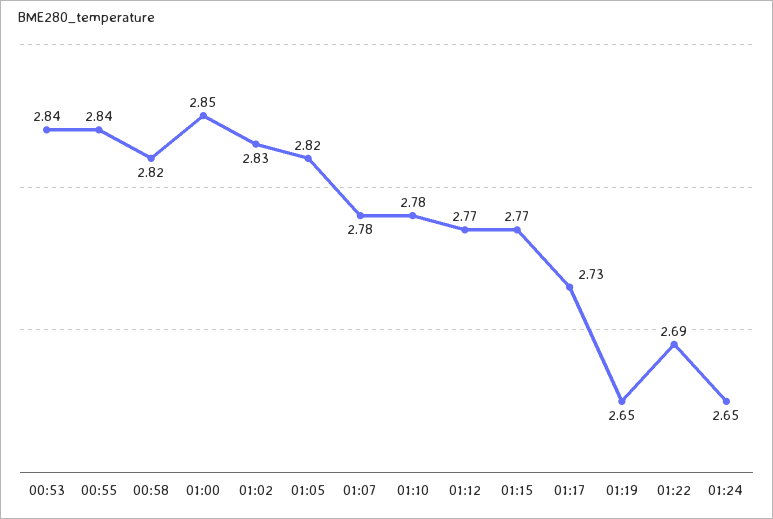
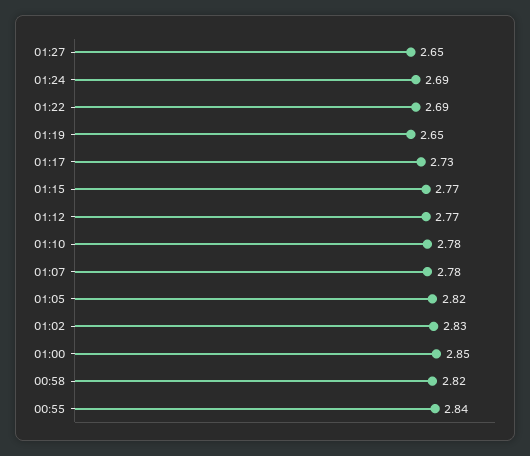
00:53: 2.84 -> none
01:24: 2.65 -> 2.69
01:27: none -> 2.65

